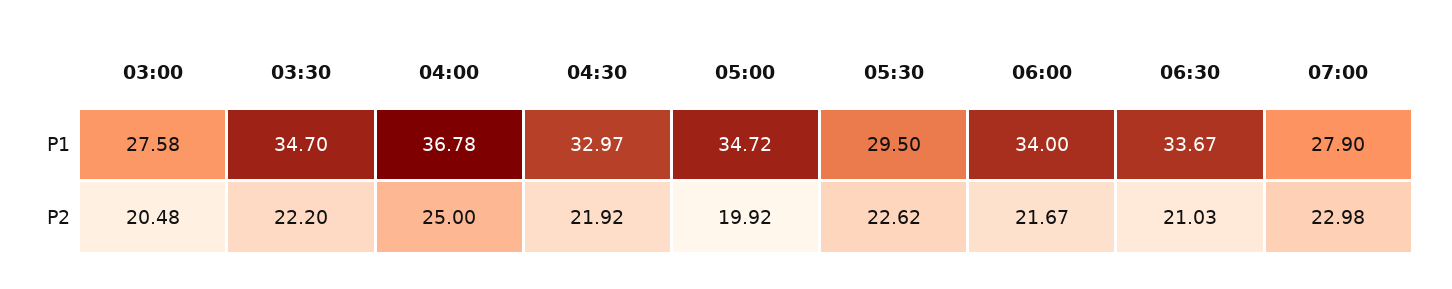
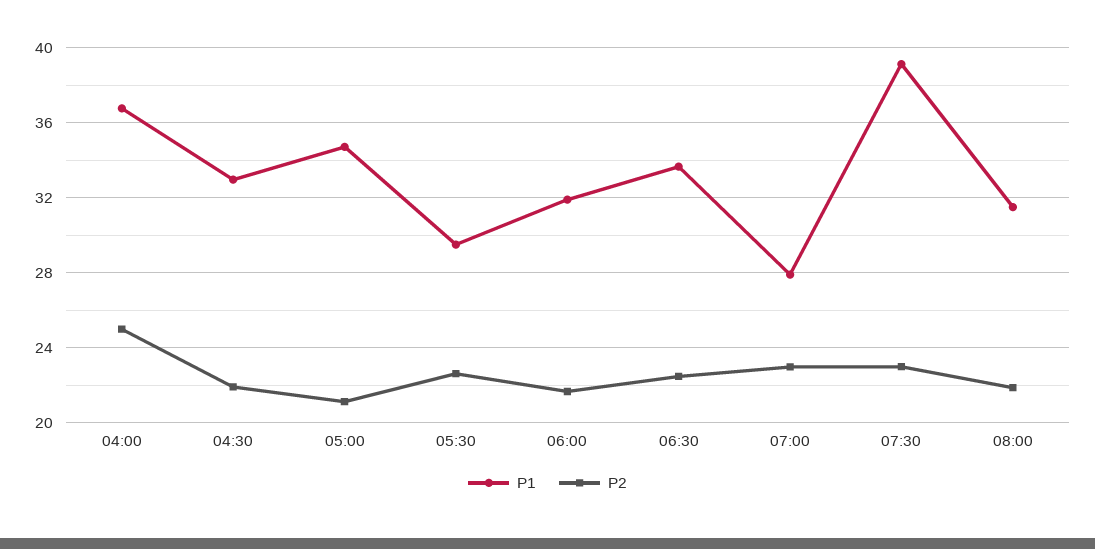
P1, 03:00: 27.58 -> none
P1, 03:30: 34.7 -> none
P1, 06:00: 34 -> 32
P2, 03:00: 20.48 -> none
P2, 03:30: 22.2 -> none
P2, 05:00: 19.92 -> 21
P2, 06:30: 21.03 -> 22.5
P1, 07:30: none -> 39
P2, 07:30: none -> 23
P1, 08:00: none -> 31.5
P2, 08:00: none -> 22

